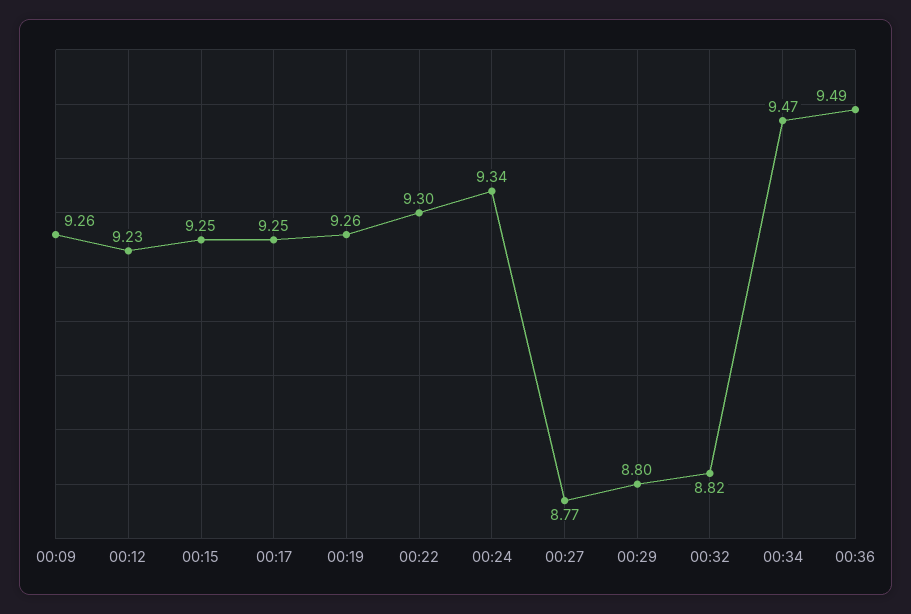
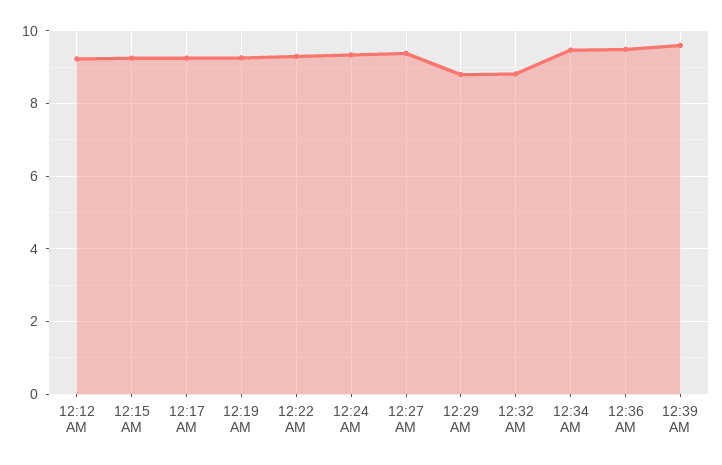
00:09: 9.26 -> none
00:27: 8.77 -> 9.4
12:39 AM: none -> 9.6

